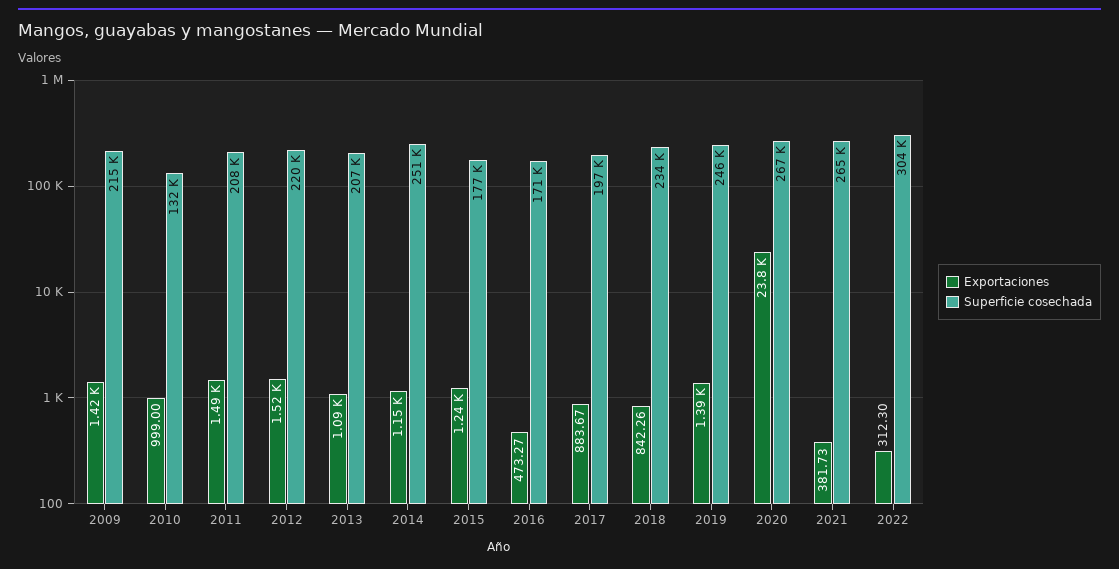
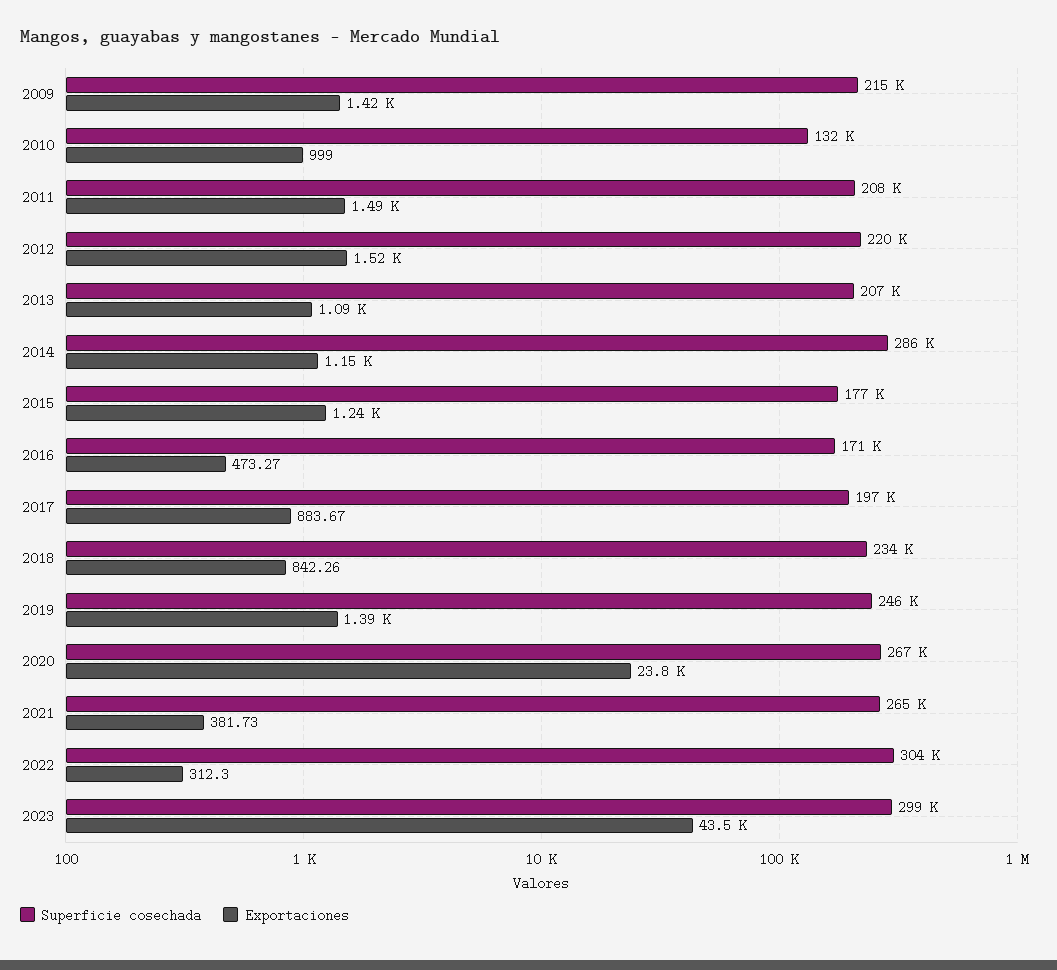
Superficie cosechada, 2014: 251000 -> 286000
Superficie cosechada, 2023: none -> 299000
Exportaciones, 2023: none -> 43500

